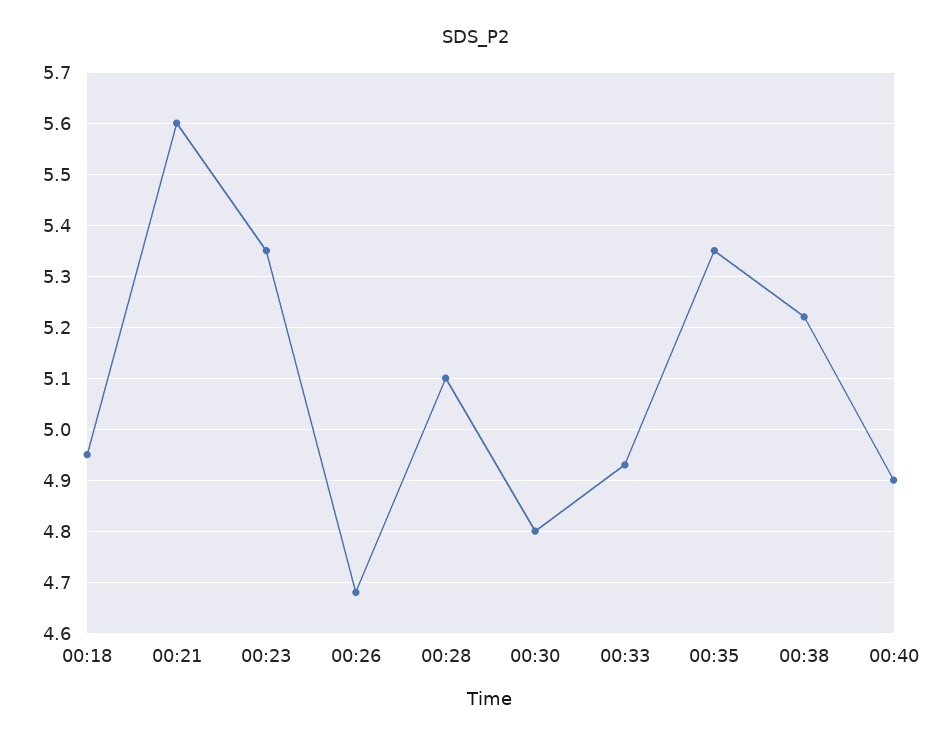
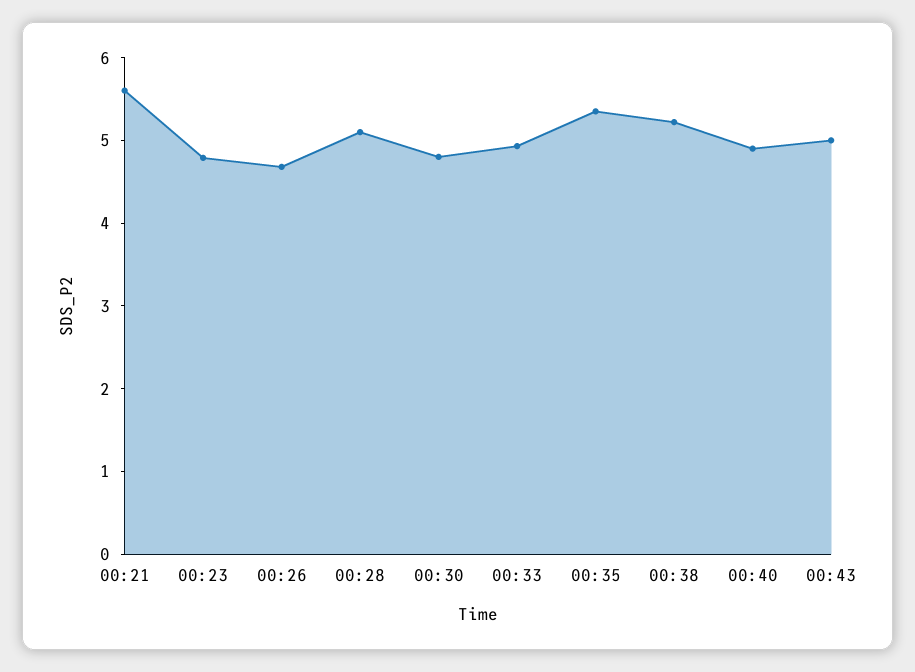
00:18: 4.95 -> none
00:23: 5.35 -> 4.8
00:43: none -> 5

